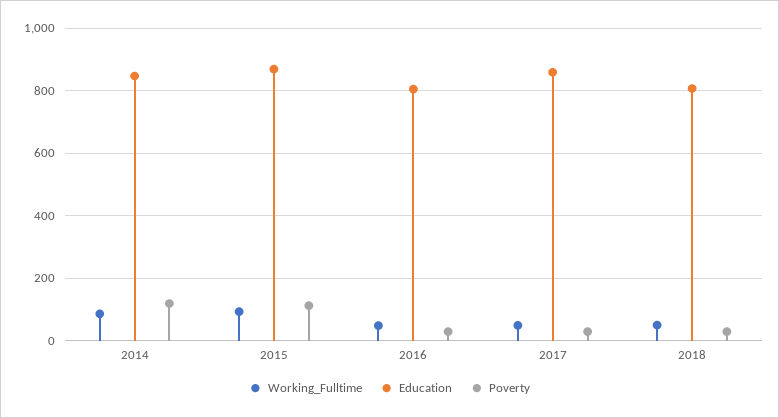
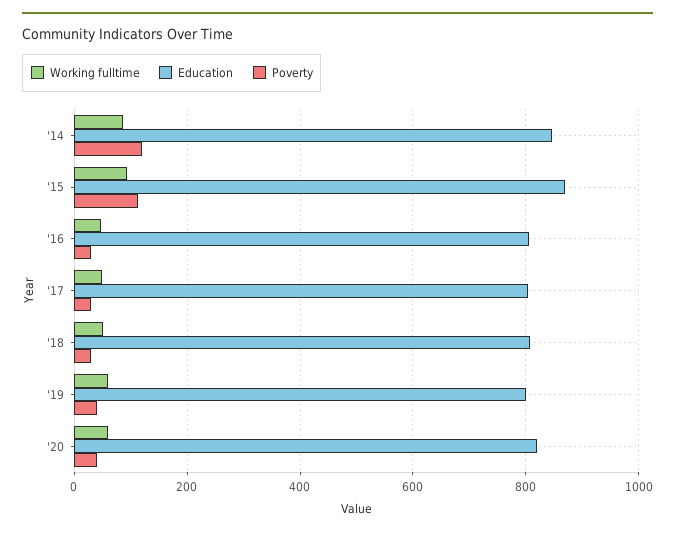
Education, 2017: 860 -> 800
Working_Fulltime, '19: none -> 60
Education, '19: none -> 800
Poverty, '19: none -> 40
Working_Fulltime, '20: none -> 60
Education, '20: none -> 820
Poverty, '20: none -> 40

